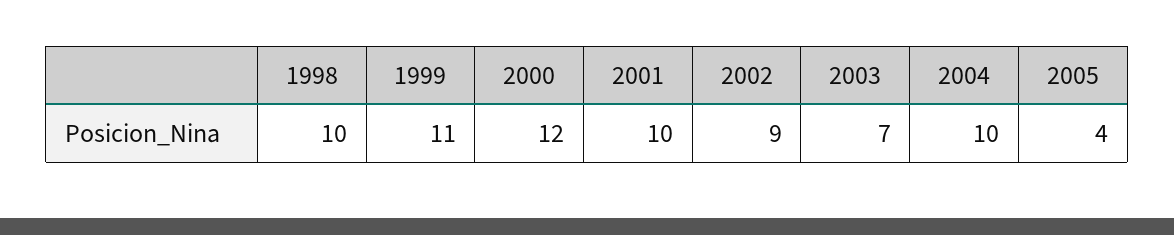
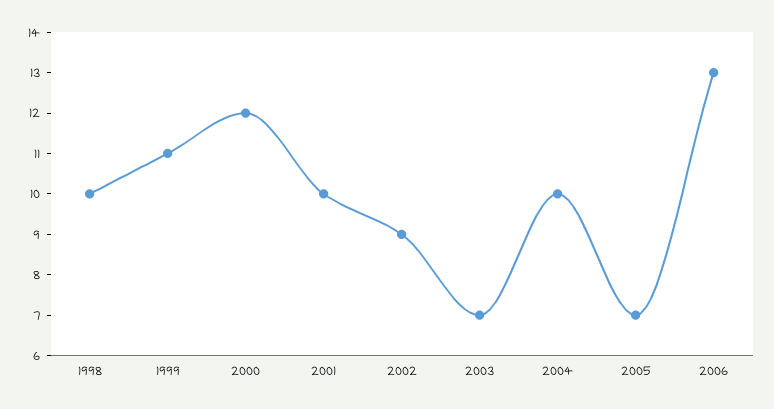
2005: 4 -> 7
2006: none -> 13

